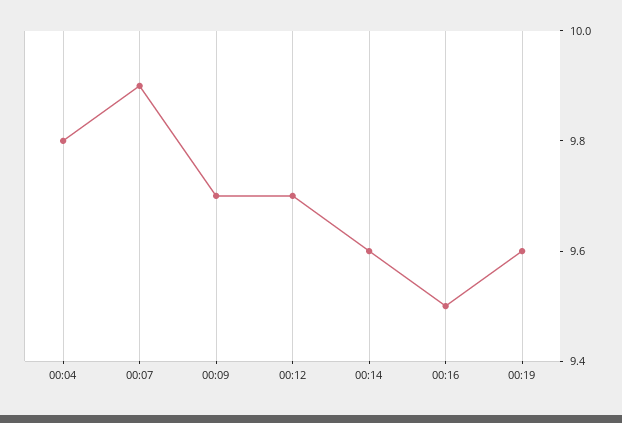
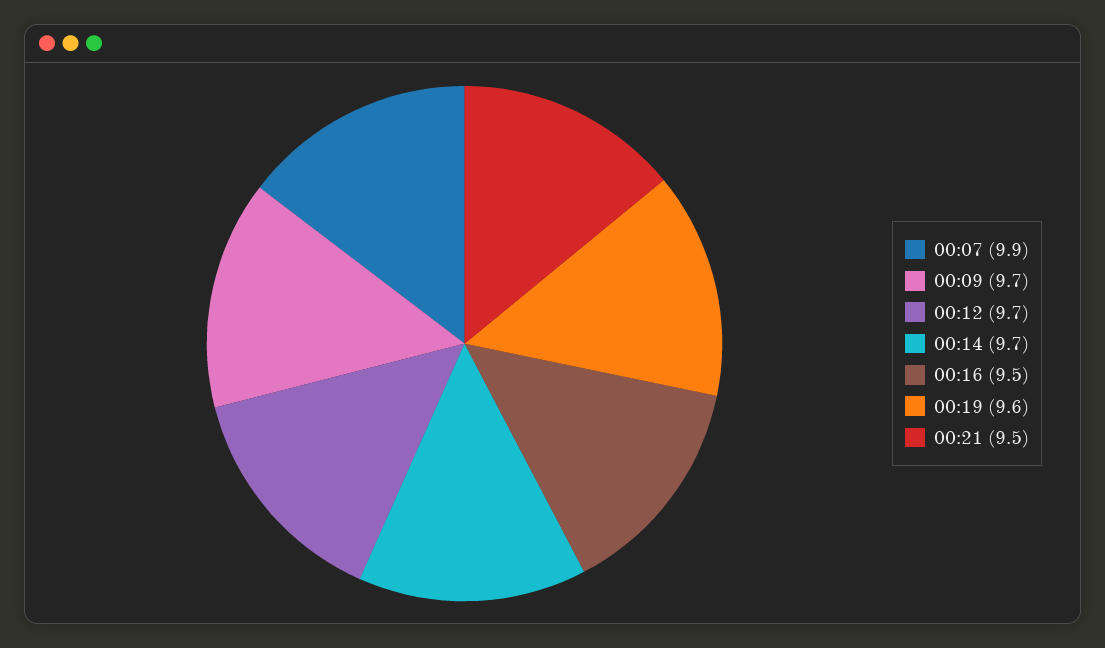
00:04: 9.8 -> none
00:14: 9.6 -> 9.7
00:21: none -> 9.5

